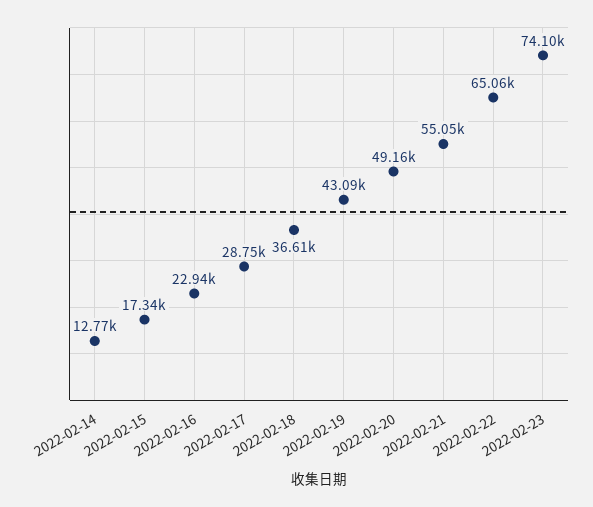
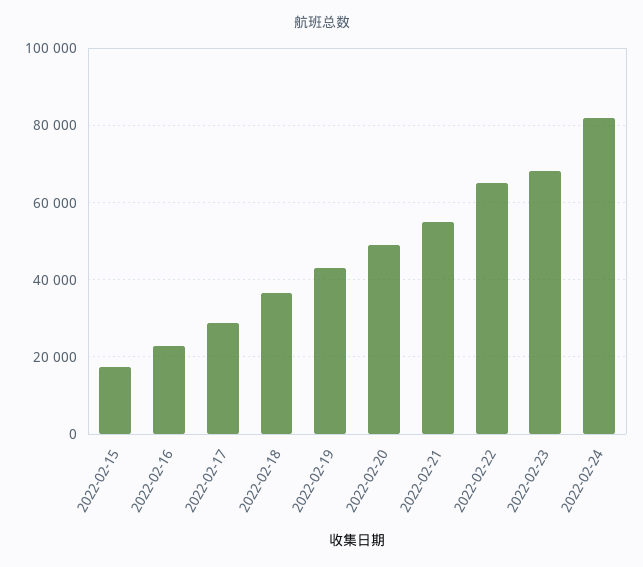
2022-02-14: 12770 -> none
2022-02-23: 74100 -> 68000
2022-02-24: none -> 82000

